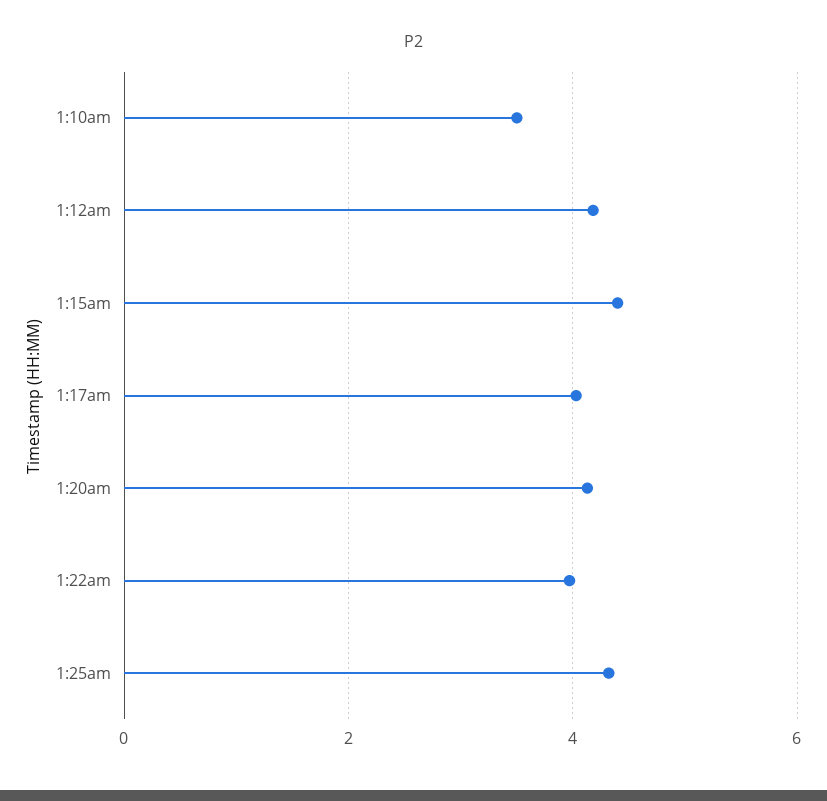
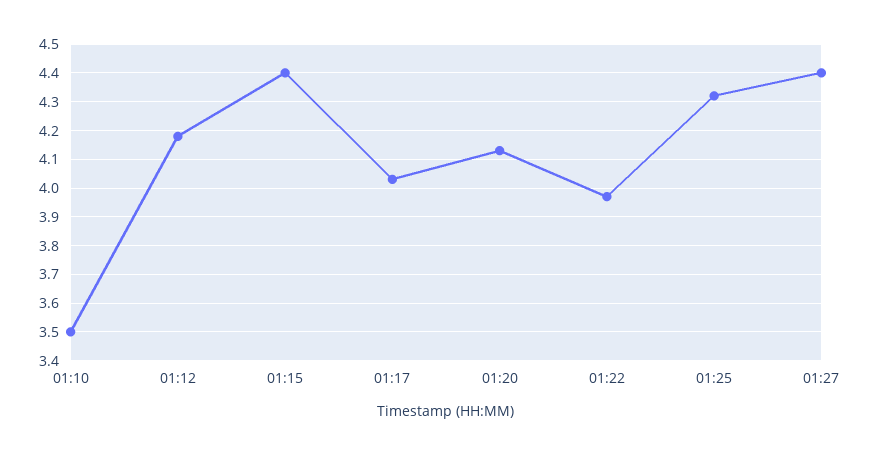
01:27: none -> 4.4

